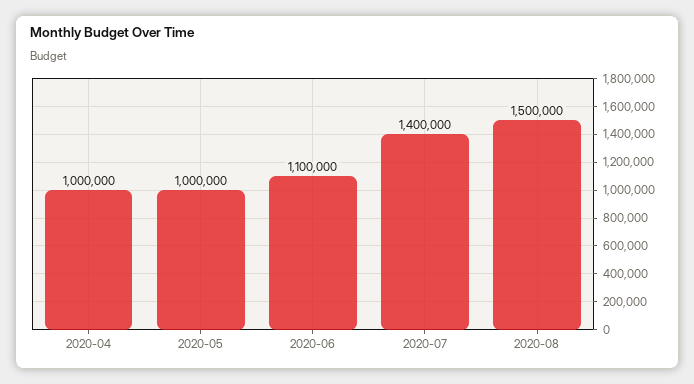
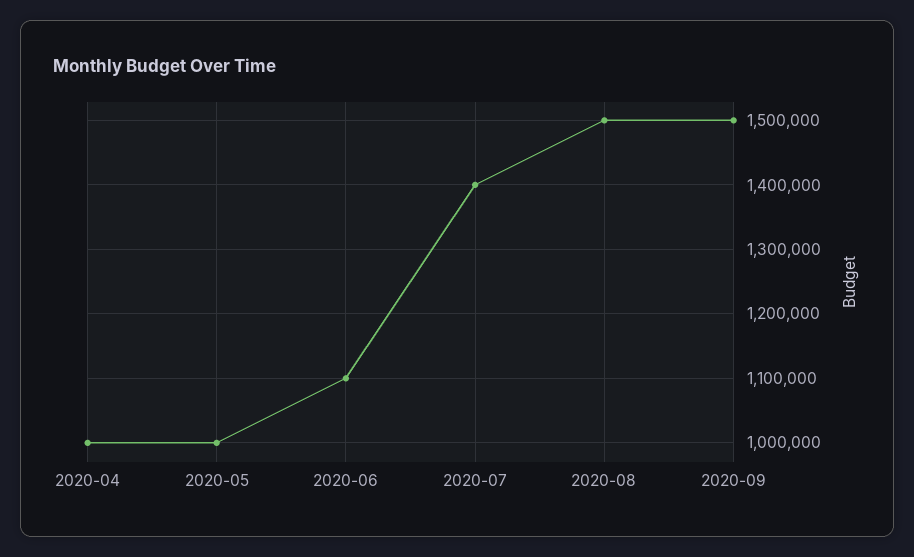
2020-09: none -> 1500000

